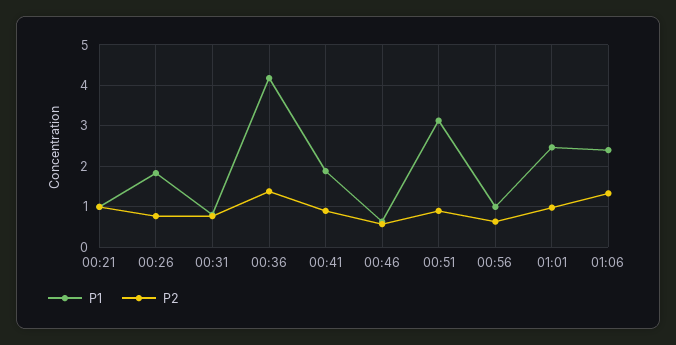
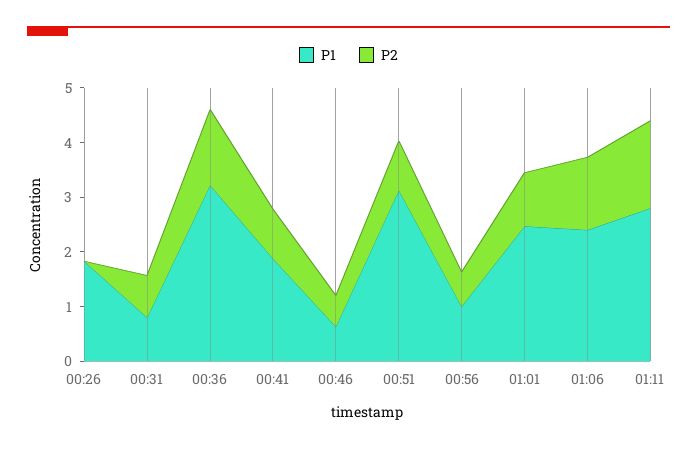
P1, 00:21: 1 -> none
P2, 00:21: 1 -> none
P2, 00:26: 0.8 -> 0
P1, 00:36: 4.2 -> 3.2
P1, 01:11: none -> 2.8
P2, 01:11: none -> 1.6

